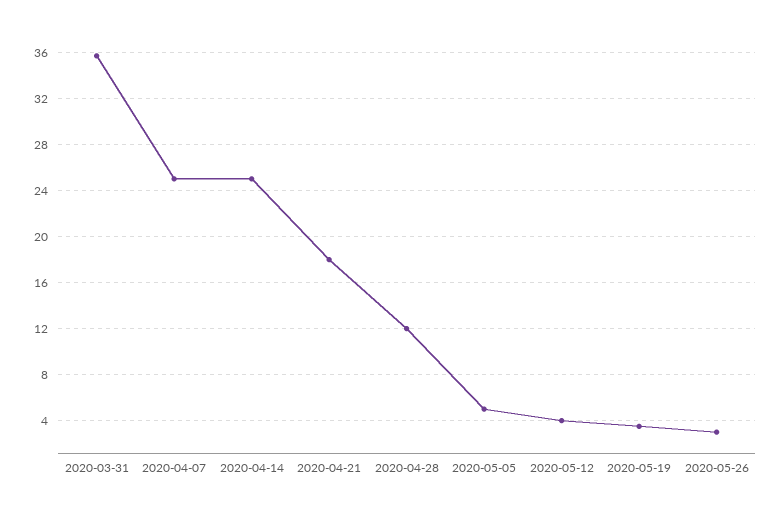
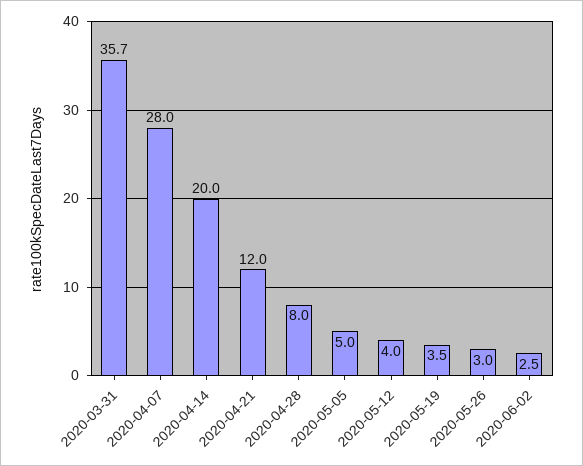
2020-04-07: 25 -> 28
2020-04-14: 25 -> 20
2020-04-21: 18 -> 12
2020-04-28: 12 -> 8
2020-06-02: none -> 2.5

